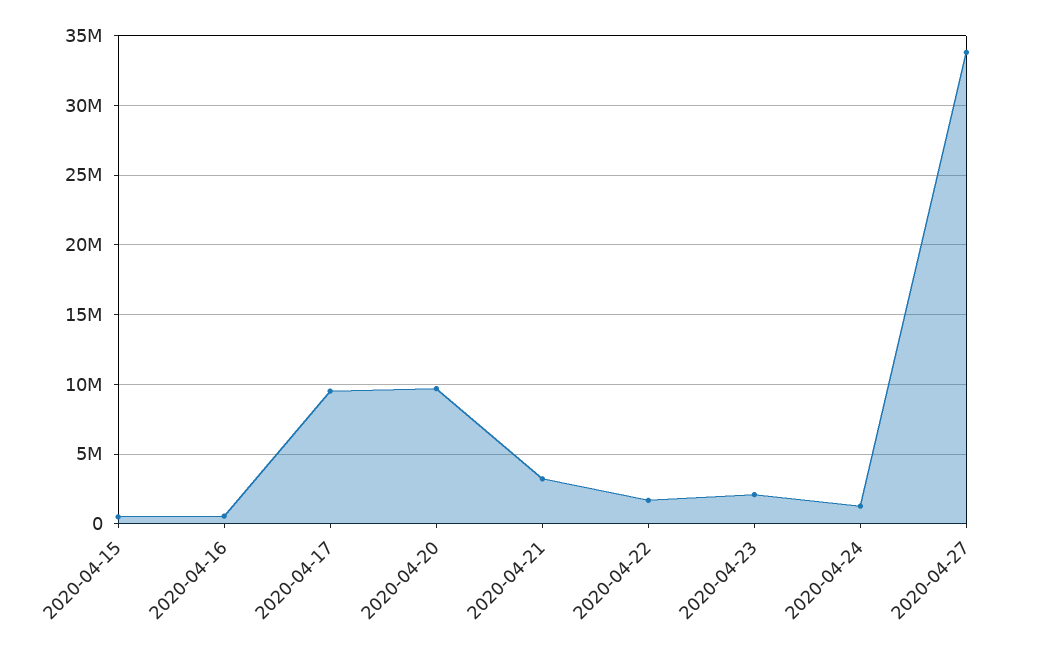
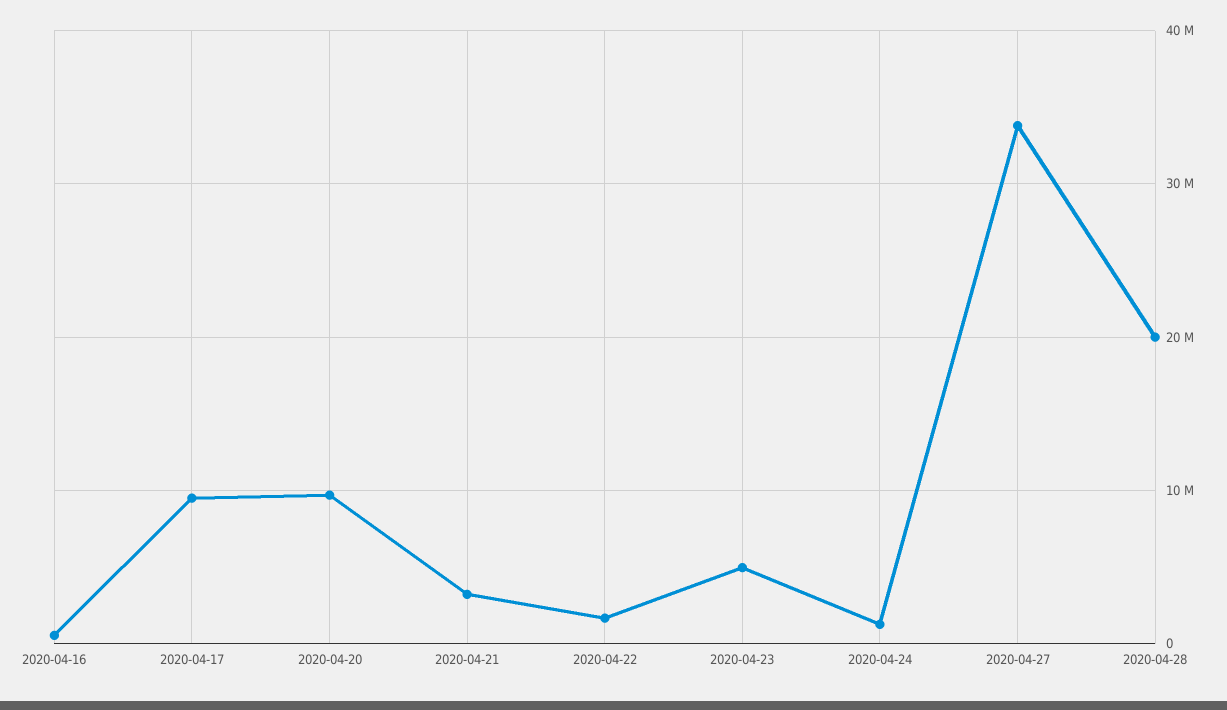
2020-04-15: 500000 -> none
2020-04-23: 2000000 -> 5000000
2020-04-28: none -> 20000000

